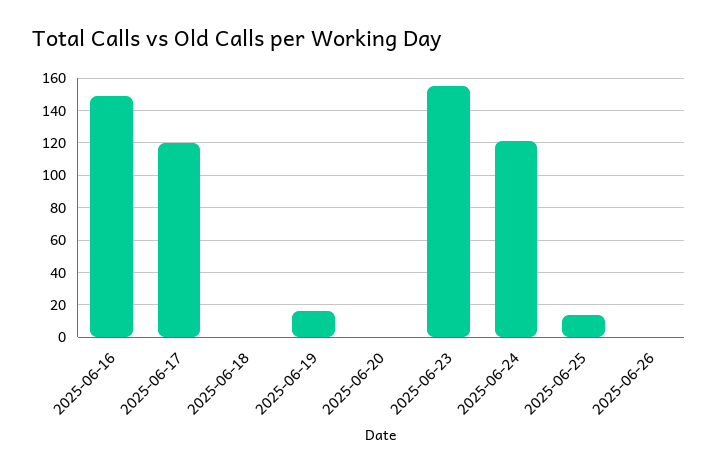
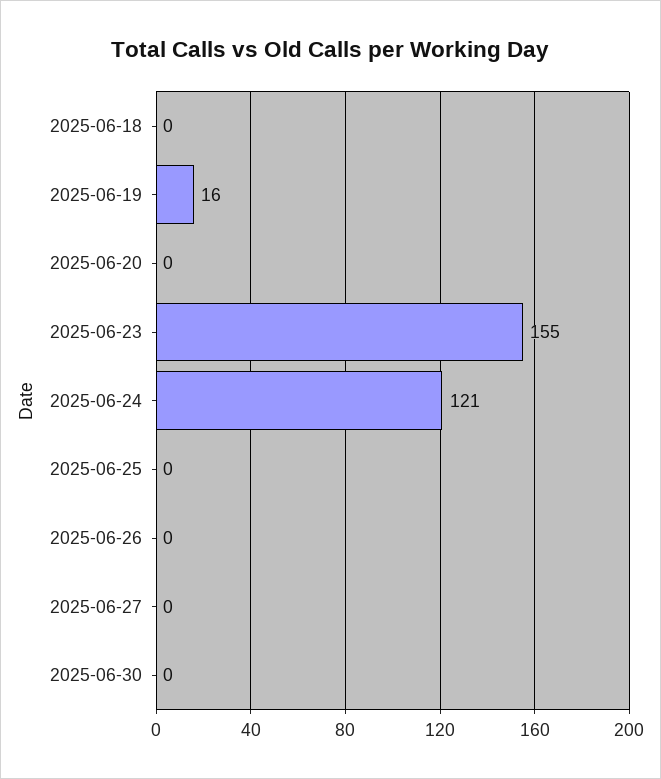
2025-06-16: 150 -> none
2025-06-17: 120 -> none
2025-06-25: 15 -> 0
2025-06-27: none -> 0
2025-06-30: none -> 0

